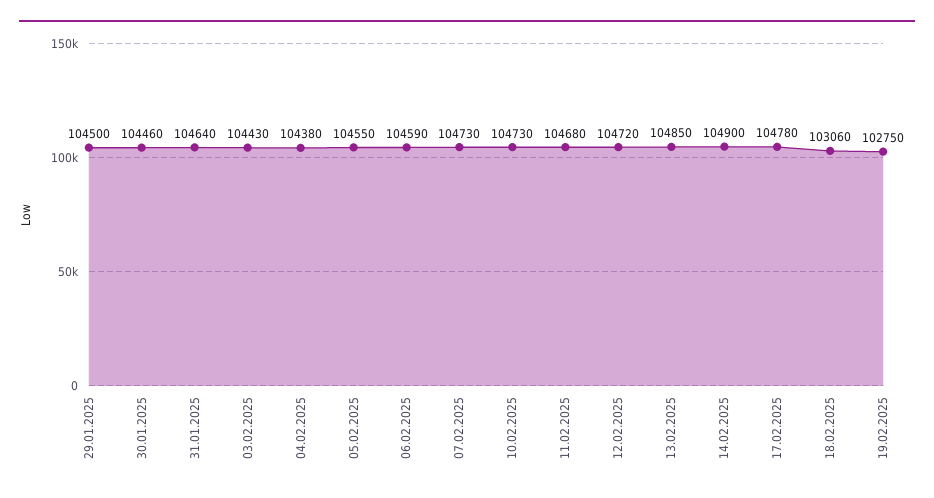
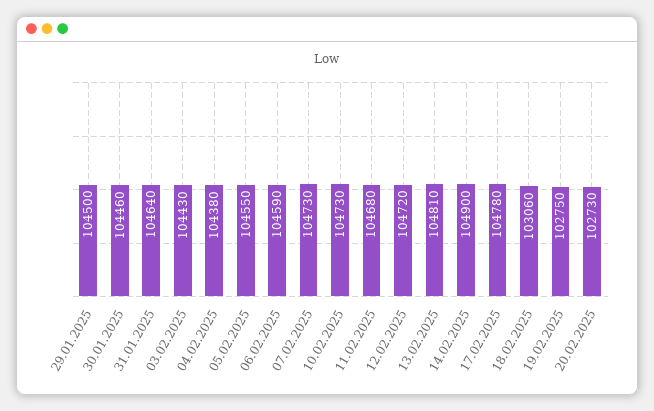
13.02.2025: 104850 -> 104810
20.02.2025: none -> 102730

